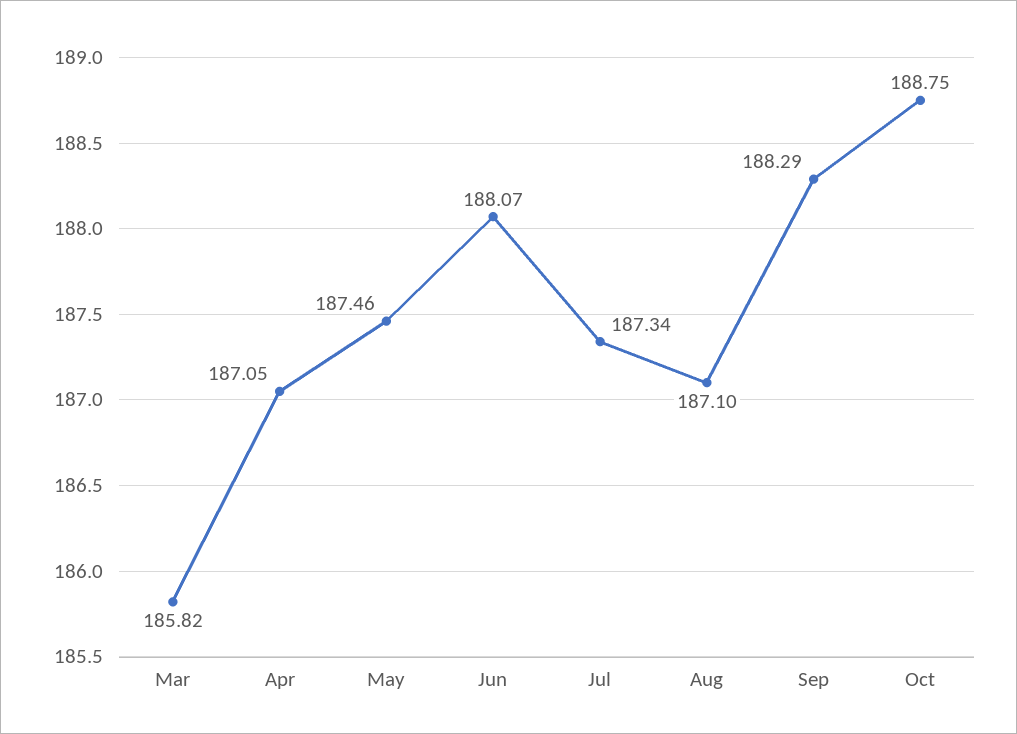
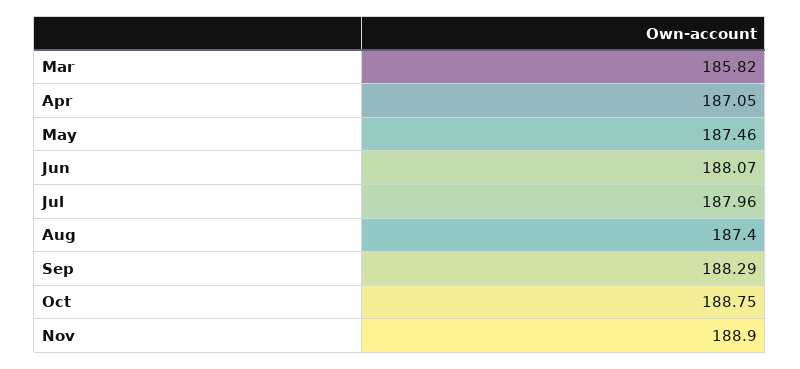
Jul: 187.34 -> 187.96
Aug: 187.1 -> 187.4
Nov: none -> 188.9

